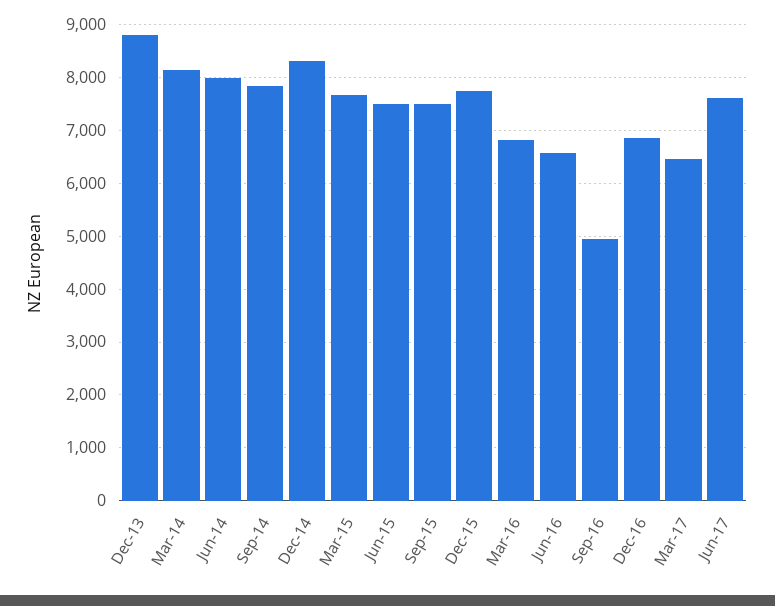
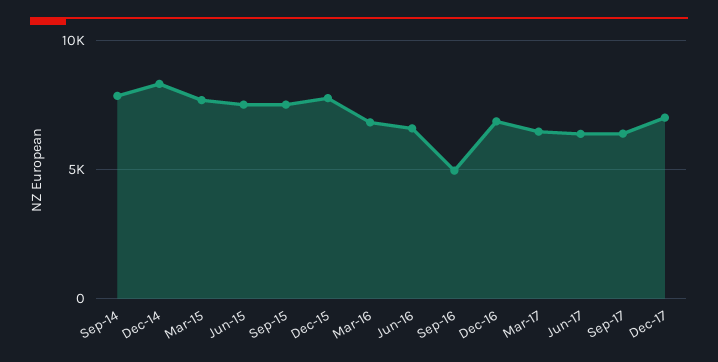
Dec-13: 8800 -> none
Mar-14: 8200 -> none
Jun-14: 8000 -> none
Jun-17: 7600 -> 6500
Sep-17: none -> 6500
Dec-17: none -> 7000

